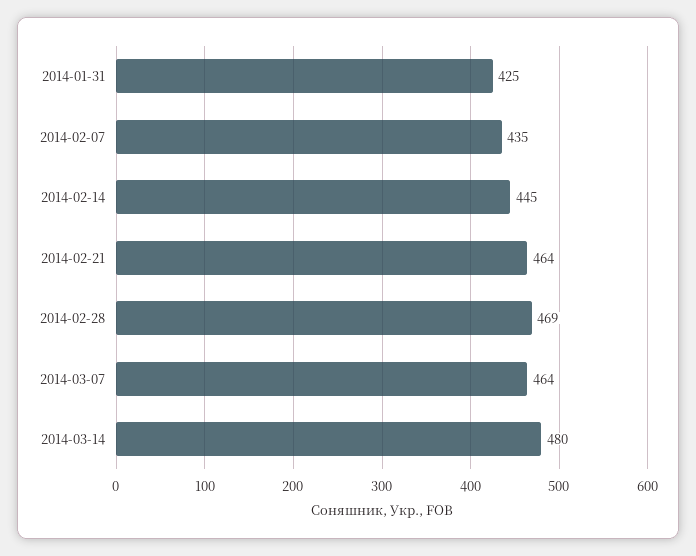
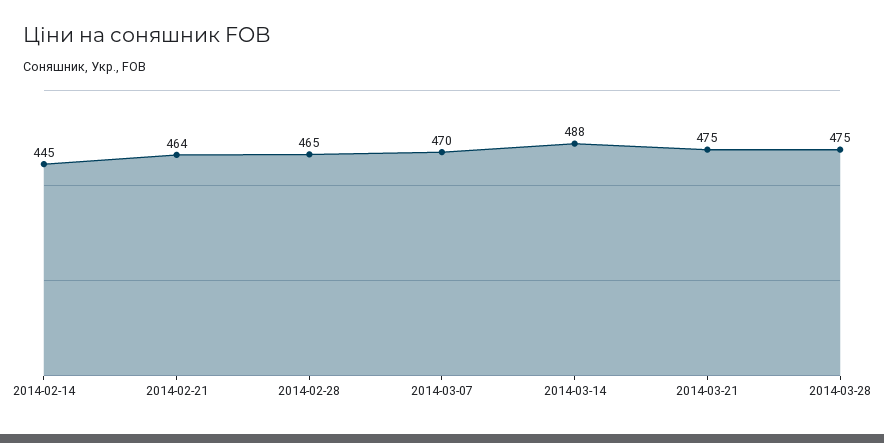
2014-01-31: 425 -> none
2014-02-07: 435 -> none
2014-02-28: 469 -> 465
2014-03-07: 464 -> 470
2014-03-14: 480 -> 488
2014-03-21: none -> 475
2014-03-28: none -> 475

